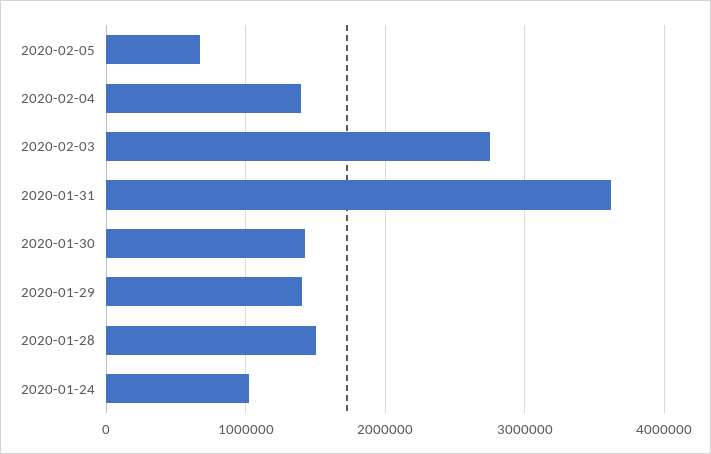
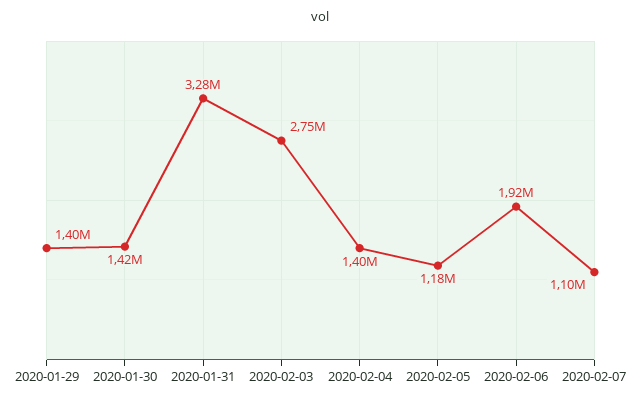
2020-02-05: 700000 -> 1180000
2020-01-31: 3600000 -> 3280000
2020-01-28: 1500000 -> none
2020-01-24: 1000000 -> none
2020-02-06: none -> 1920000
2020-02-07: none -> 1100000

